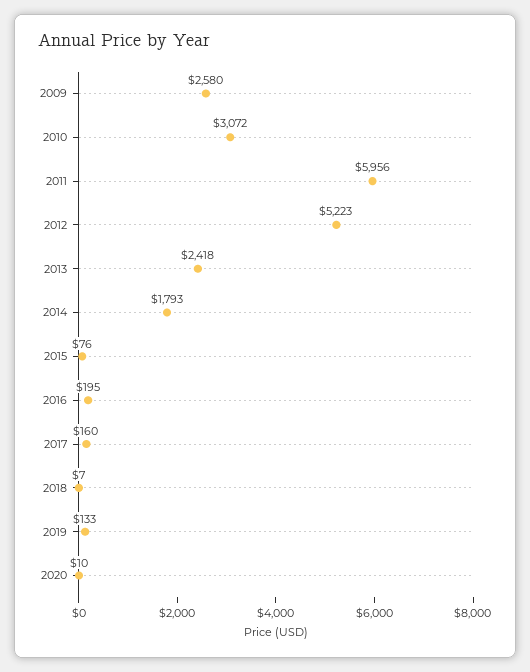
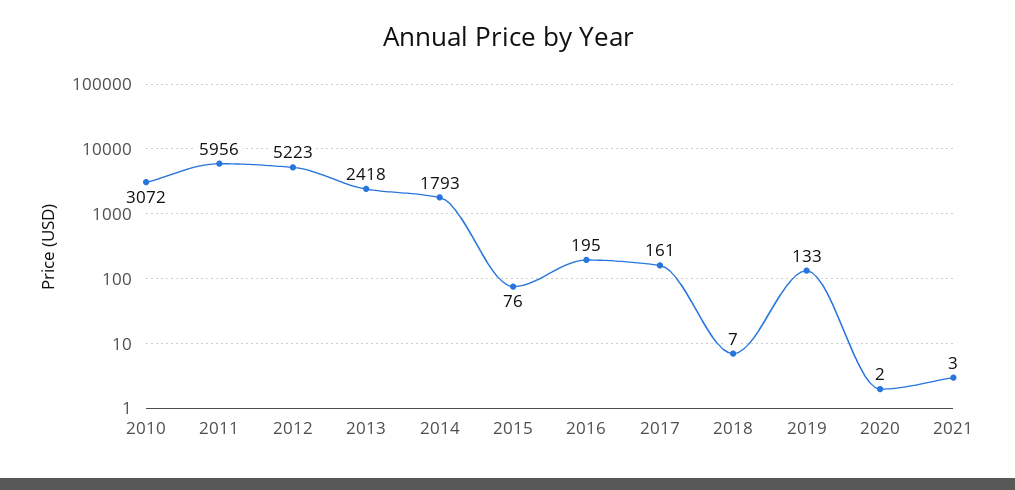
2009: 2580 -> none
2017: 160 -> 161
2020: 10 -> 2
2021: none -> 3

